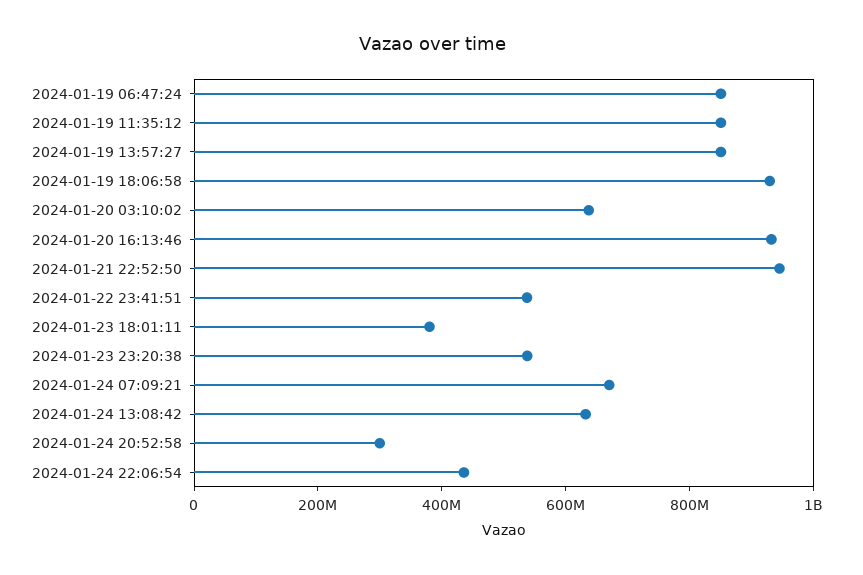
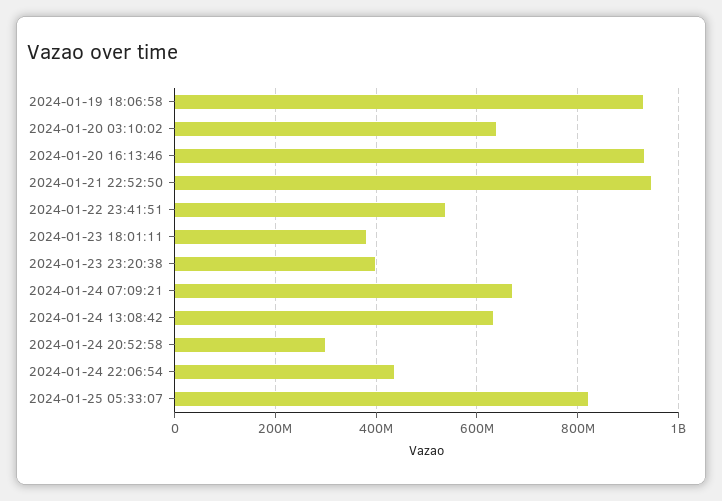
2024-01-19 06:47:24: 850000000 -> none
2024-01-19 11:35:12: 850000000 -> none
2024-01-19 13:57:27: 850000000 -> none
2024-01-23 23:20:38: 550000000 -> 400000000
2024-01-25 05:33:07: none -> 820000000

